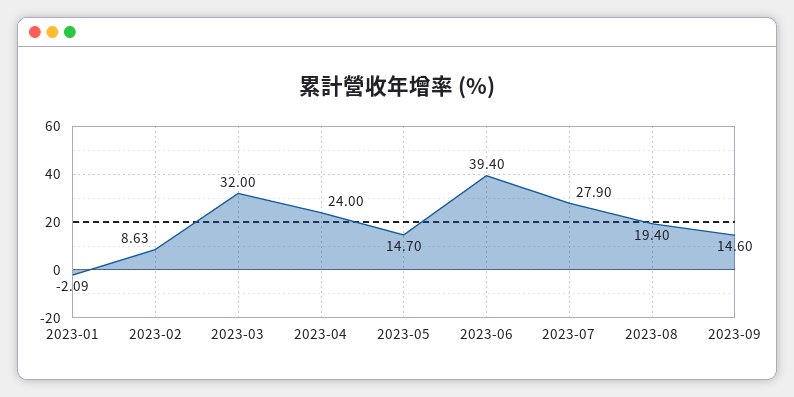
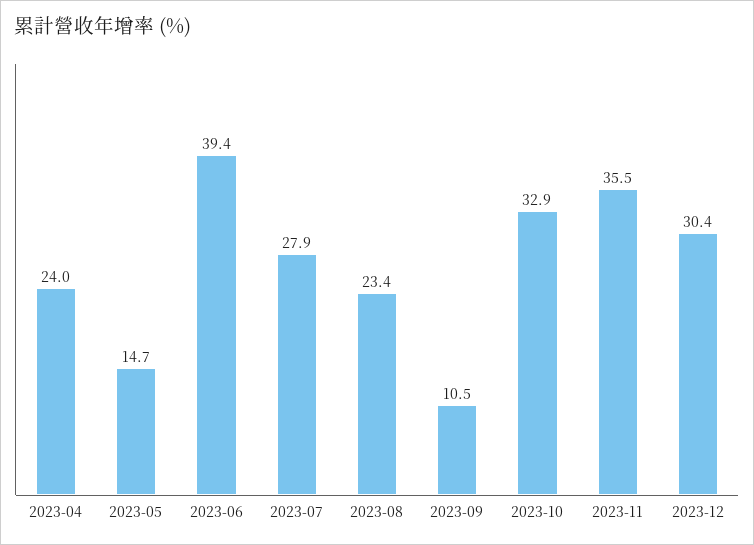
2023-01: -2.09 -> none
2023-02: 8.63 -> none
2023-03: 32 -> none
2023-08: 19.4 -> 23.4
2023-09: 14.6 -> 10.5
2023-10: none -> 32.9
2023-11: none -> 35.5
2023-12: none -> 30.4

